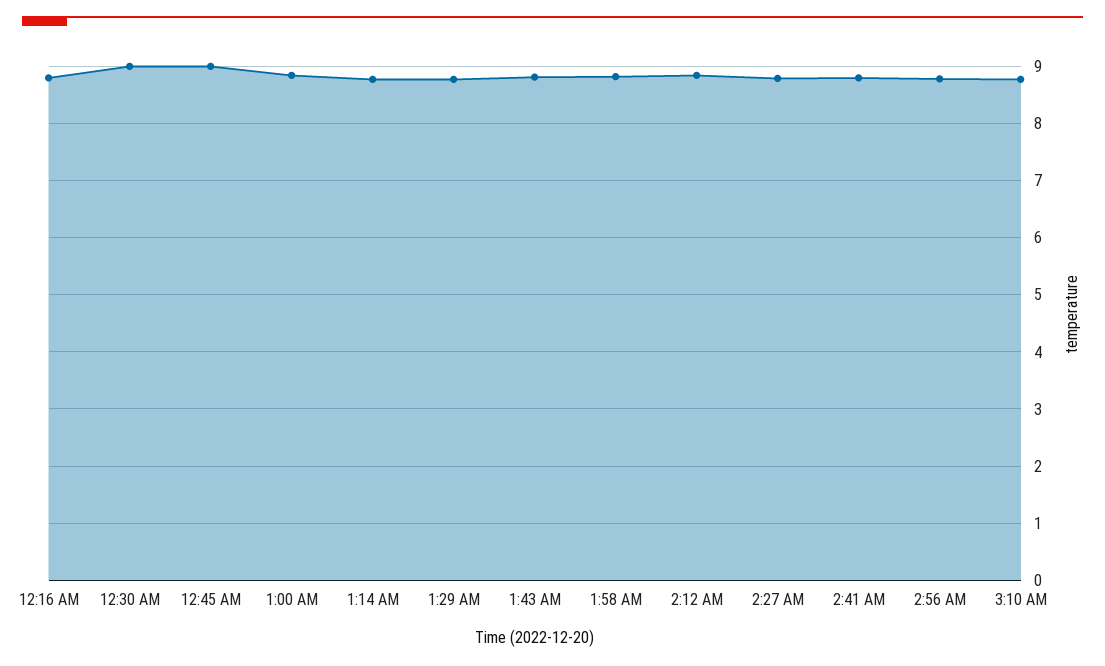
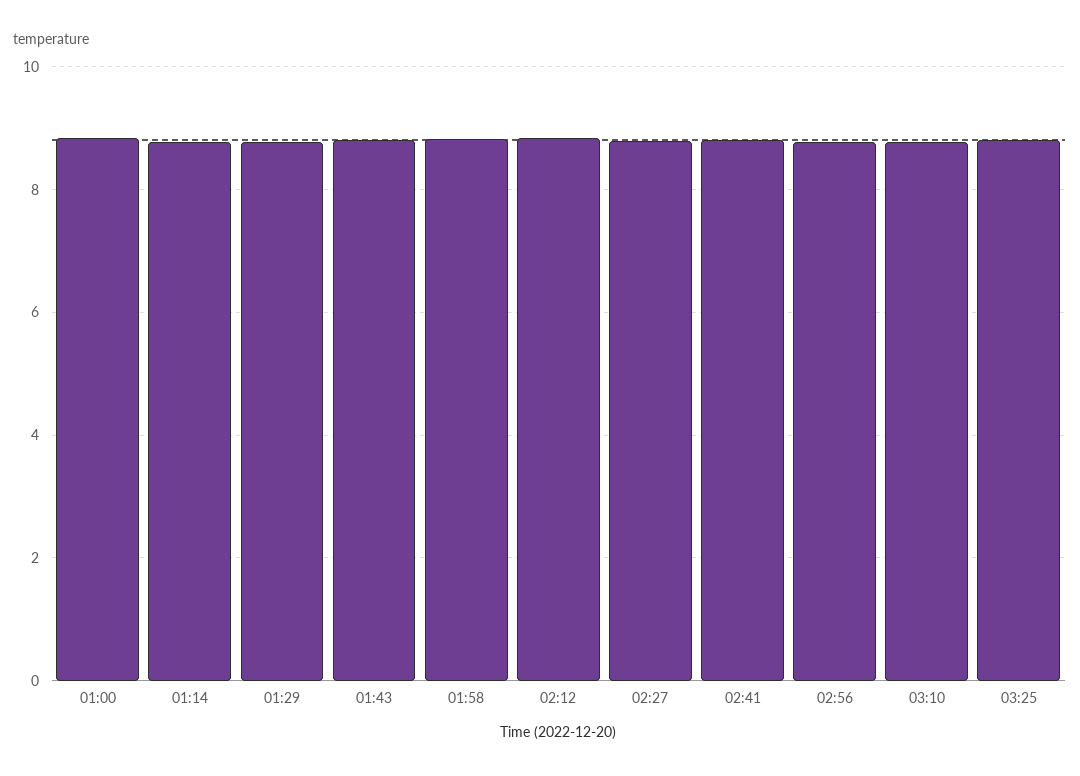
12:16 AM: 8.8 -> none
12:30 AM: 9 -> none
12:45 AM: 9 -> none
03:25: none -> 8.8

